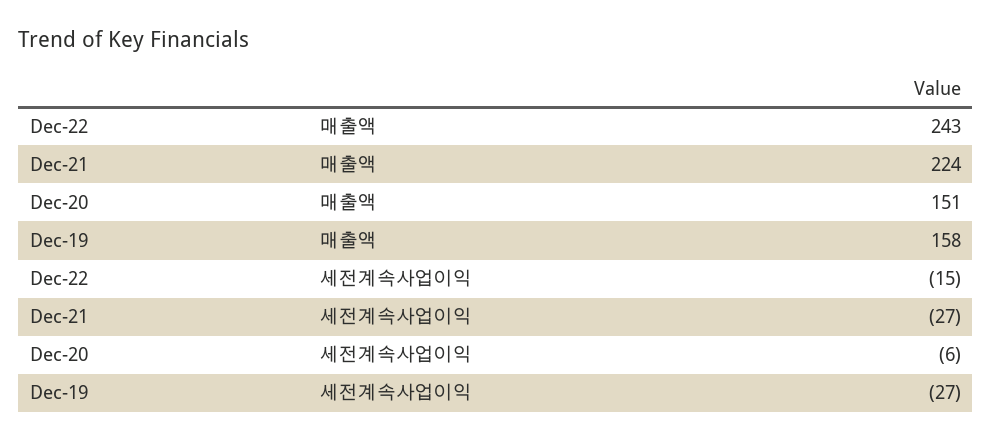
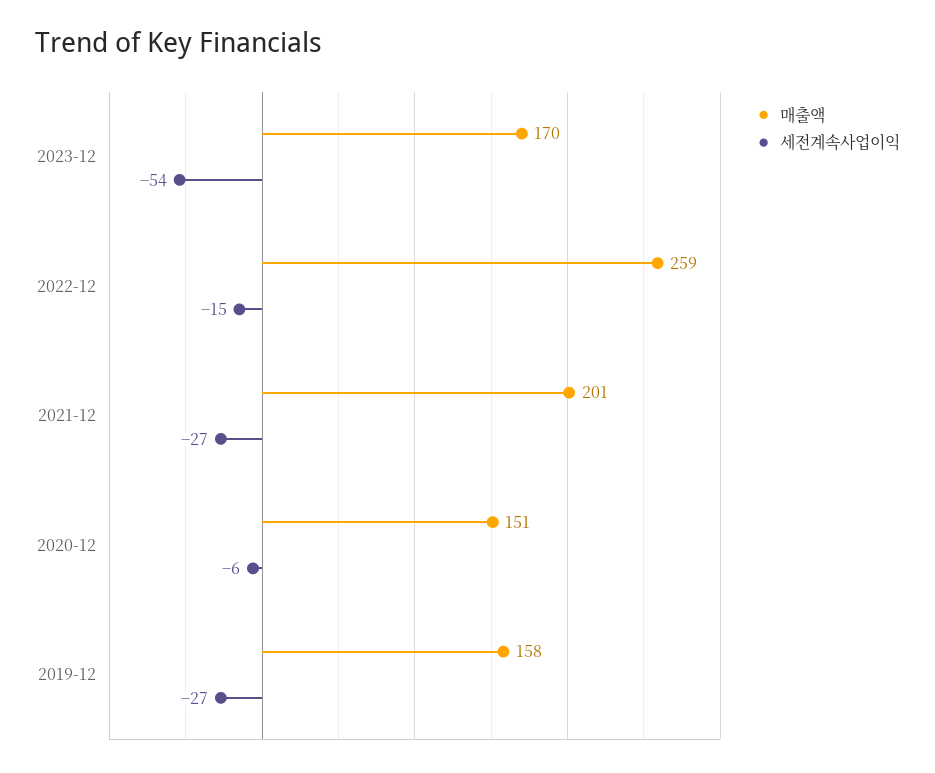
매출액, Dec-22: 243 -> 259
매출액, Dec-21: 224 -> 201
매출액, 2023-12: none -> 170
세전계속사업이익, 2023-12: none -> -54

